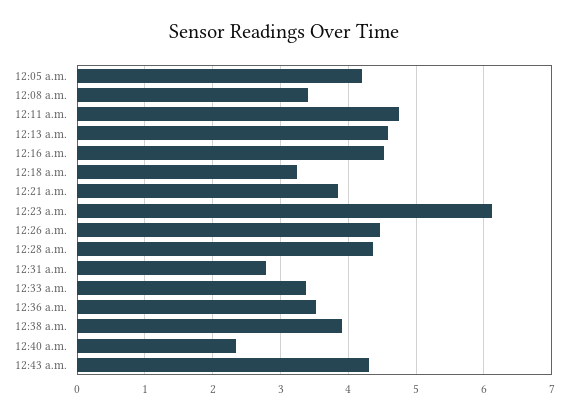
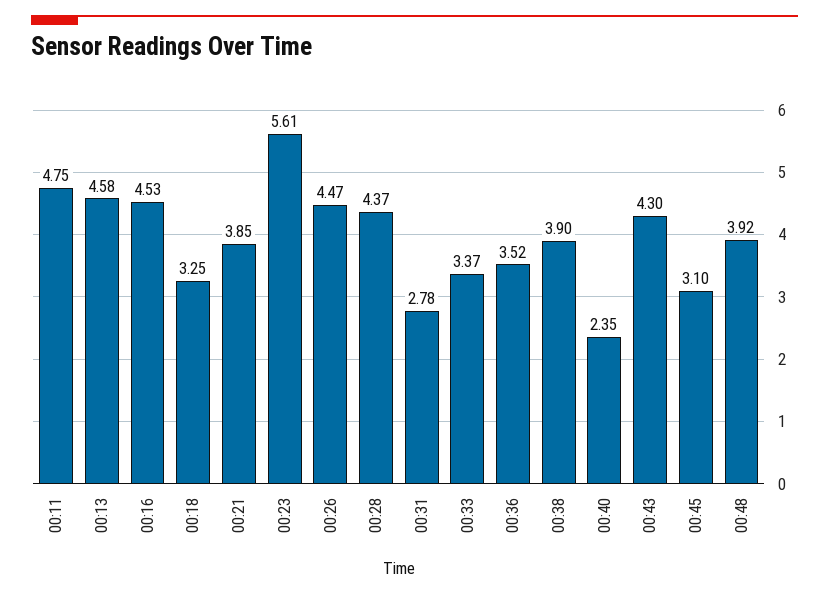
12:05 a.m.: 4.2 -> none
12:08 a.m.: 3.4 -> none
12:23 a.m.: 6.1 -> 5.61
00:45: none -> 3.1
00:48: none -> 3.92

